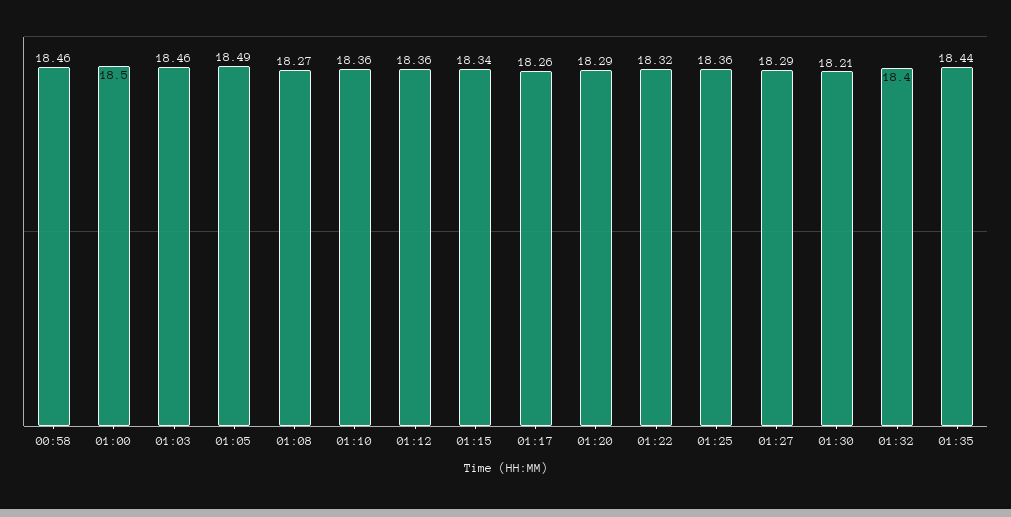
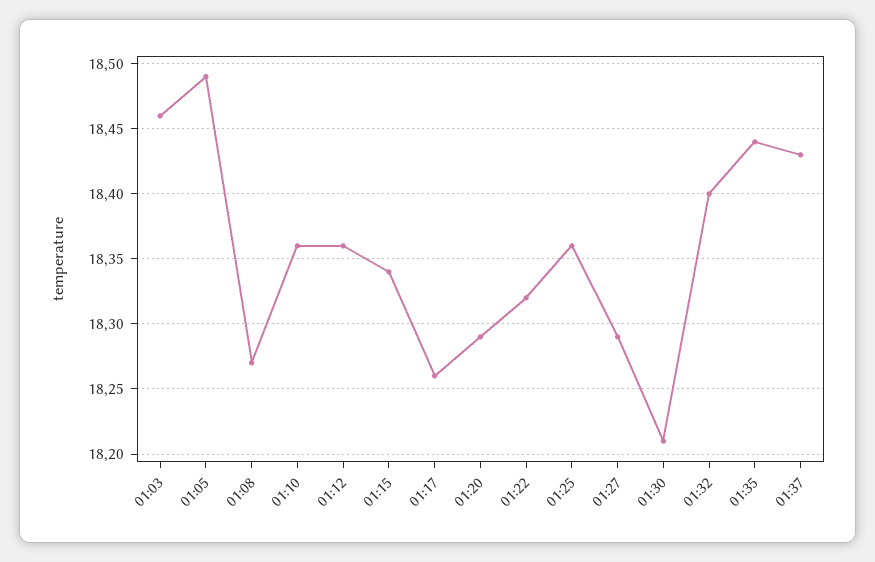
00:58: 18.46 -> none
01:00: 18.5 -> none
01:37: none -> 18.43

